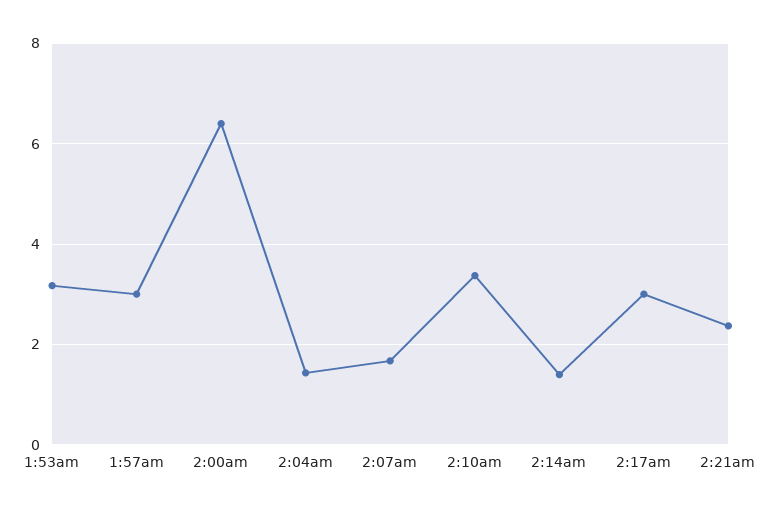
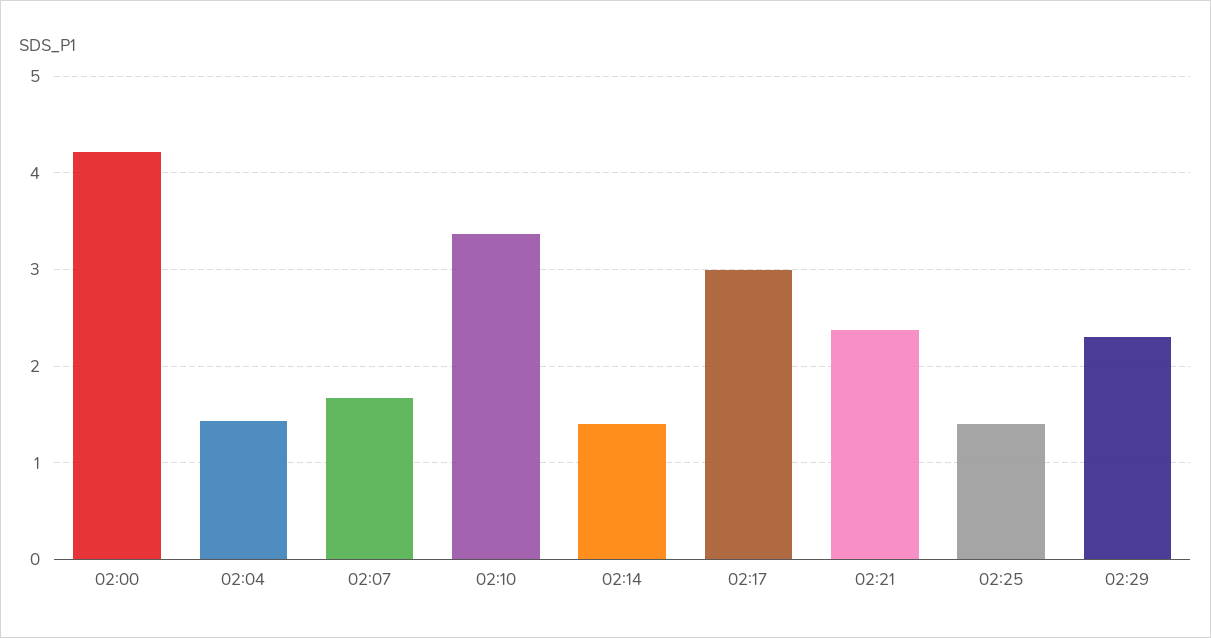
1:53am: 3.2 -> none
1:57am: 3 -> none
2:00am: 6.4 -> 4.2
02:25: none -> 1.4
02:29: none -> 2.3

